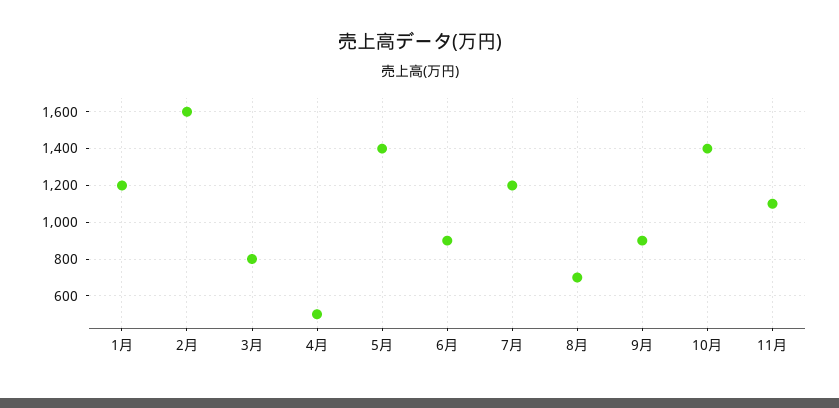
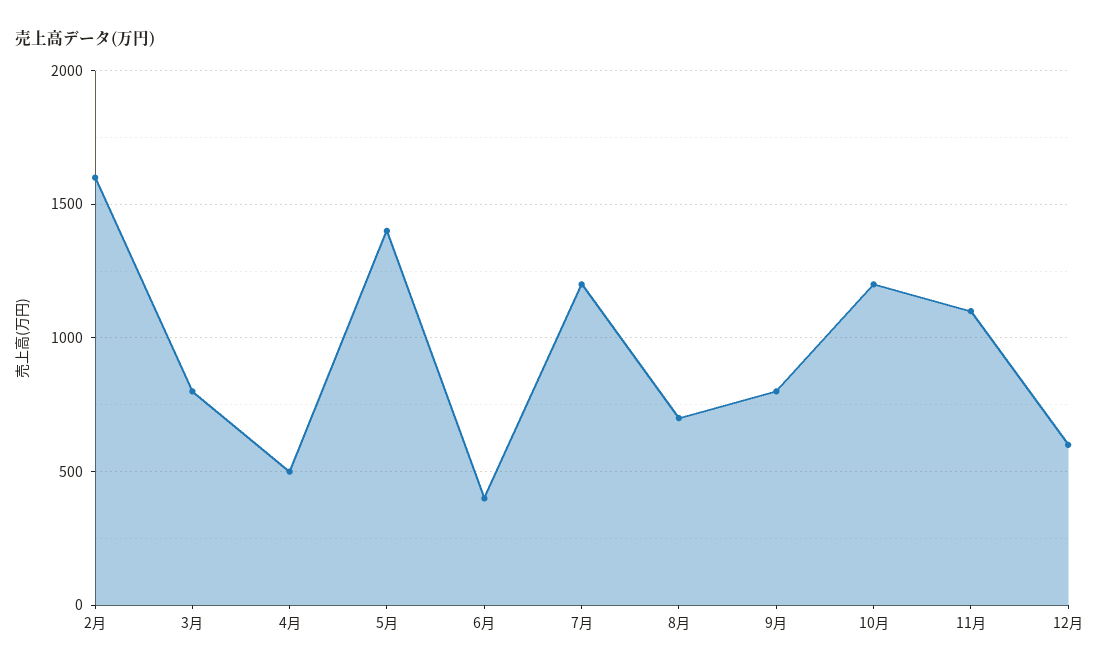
1月: 1200 -> none
6月: 900 -> 400
9月: 900 -> 800
10月: 1400 -> 1200
12月: none -> 600

